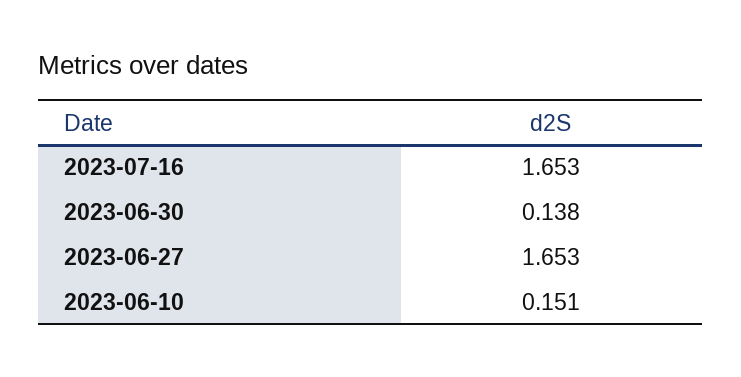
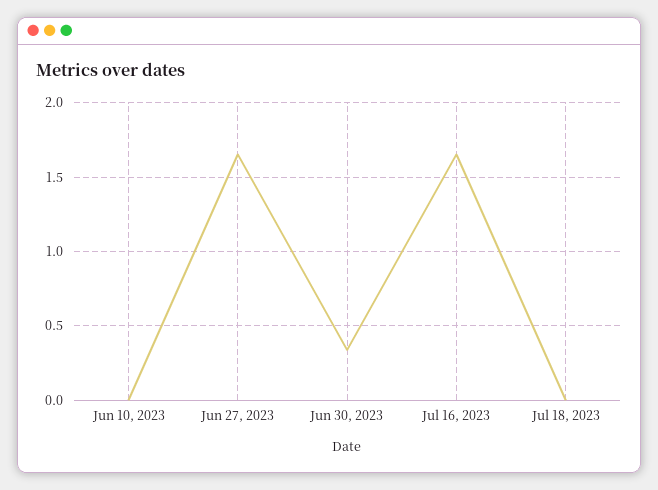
2023-06-30: 0.138 -> 0.35
2023-06-10: 0.151 -> 0
Jul 18, 2023: none -> 0

